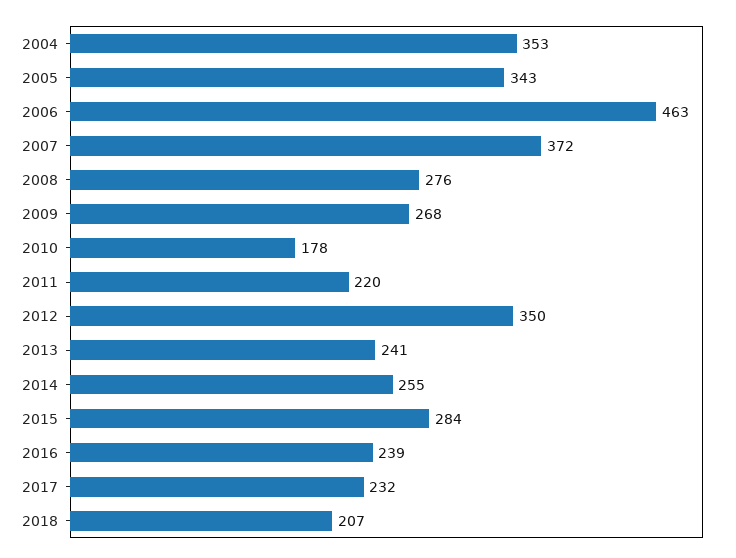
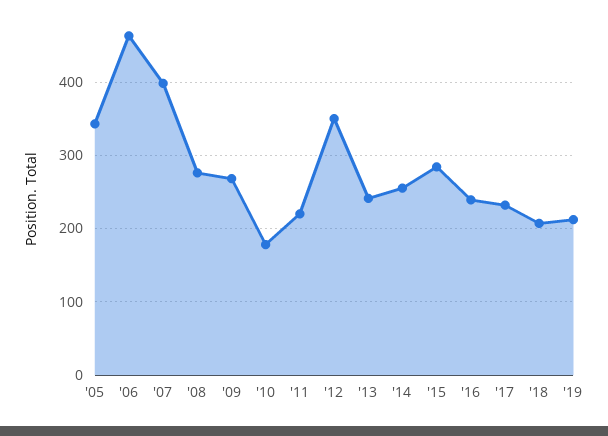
2004: 353 -> none
2007: 372 -> 400
'19: none -> 210

